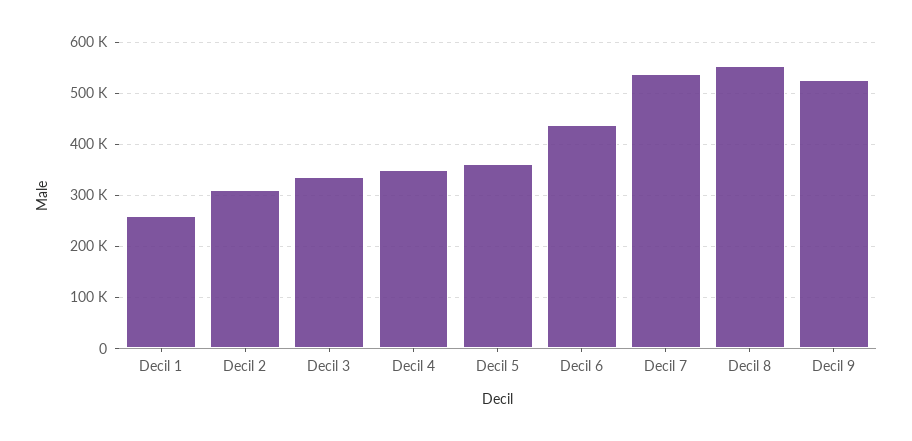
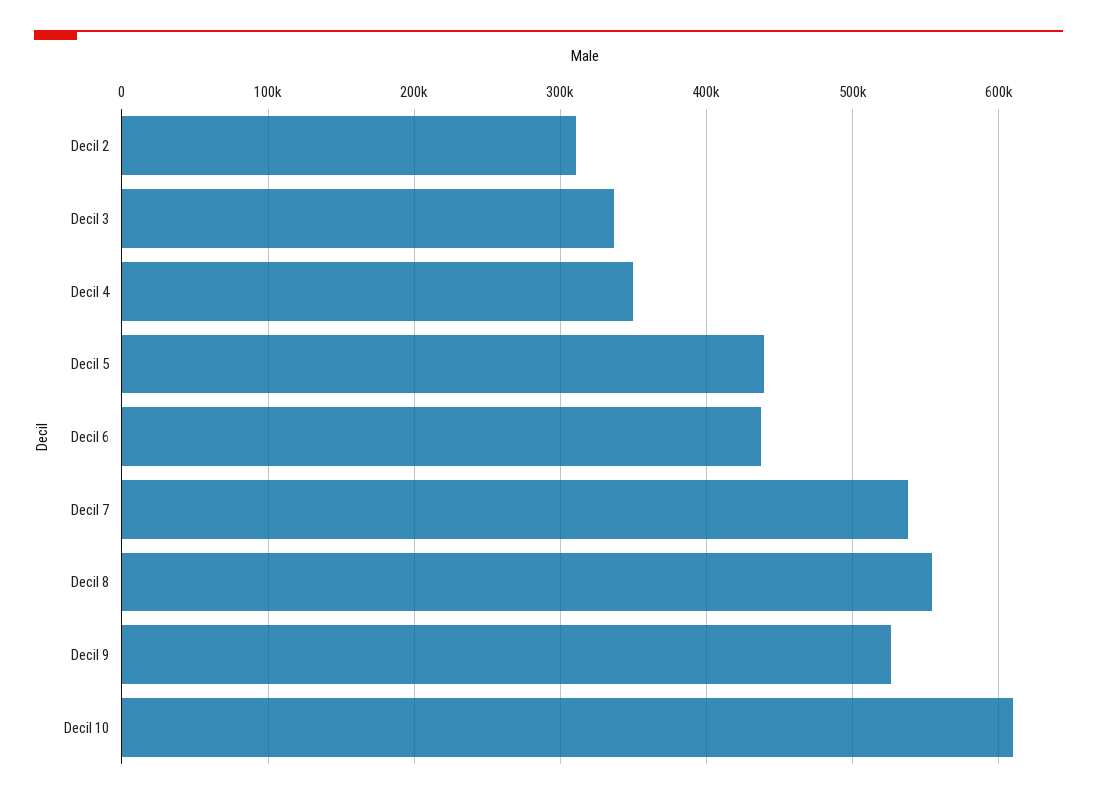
Decil 1: 260000 -> none
Decil 5: 360000 -> 440000
Decil 10: none -> 610000

